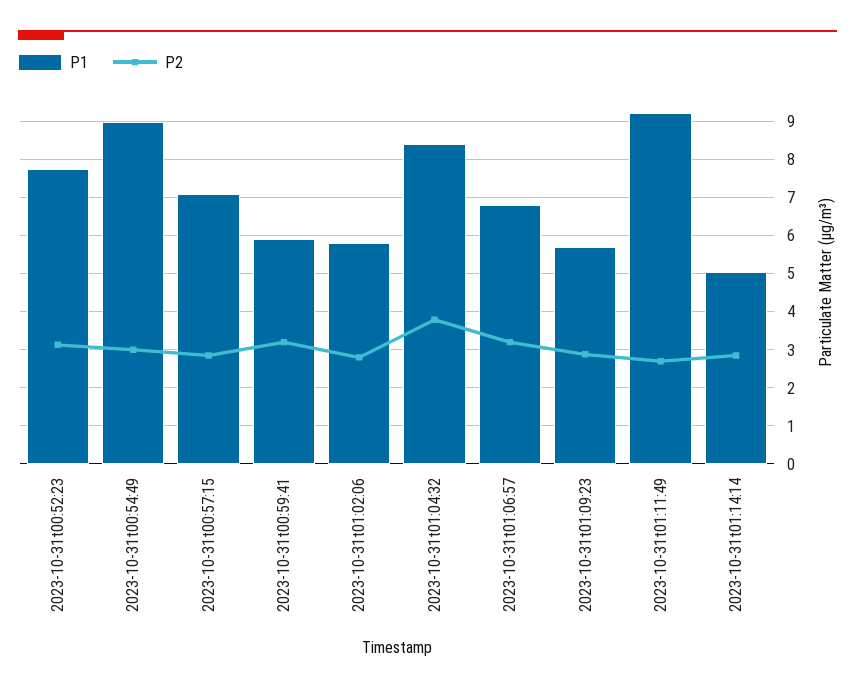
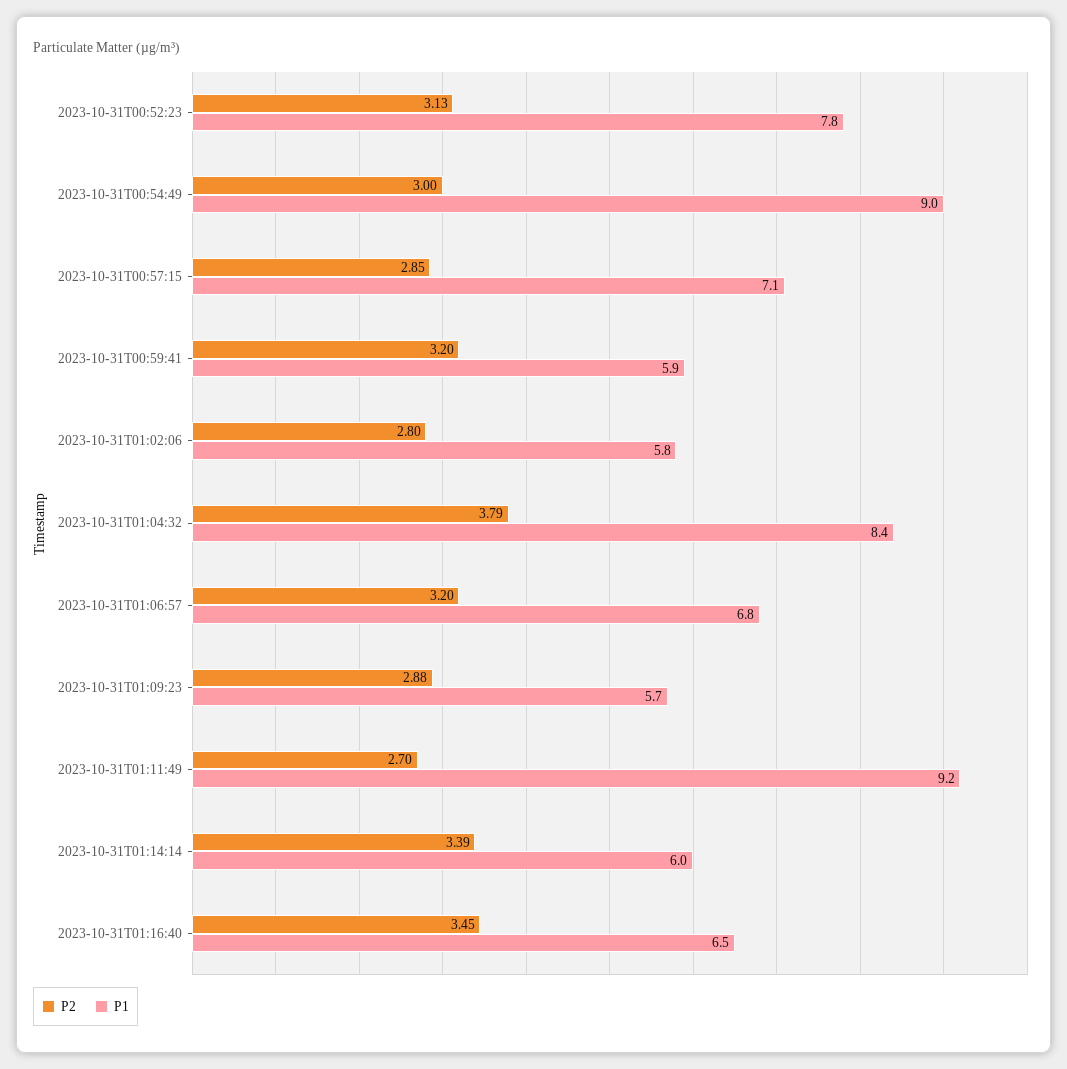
P1, 2023-10-31t01:14:14: 5 -> 6
P2, 2023-10-31t01:14:14: 2.8 -> 3.39
P2, 2023-10-31T01:16:40: none -> 3.45
P1, 2023-10-31T01:16:40: none -> 6.5

